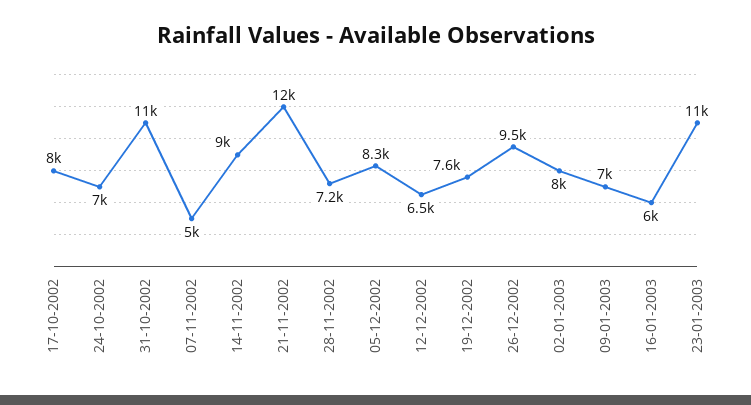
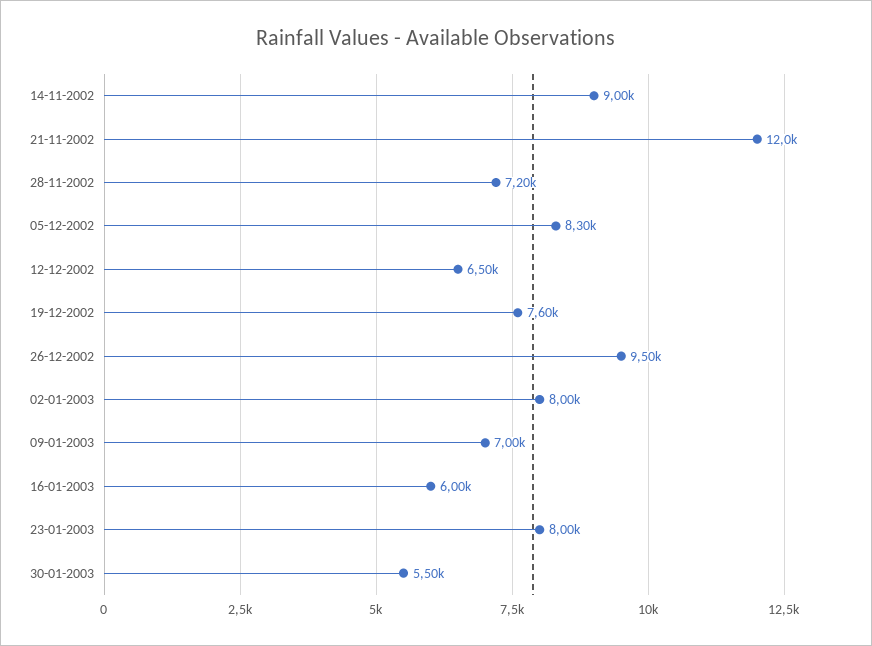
17-10-2002: 8000 -> none
24-10-2002: 7000 -> none
31-10-2002: 11000 -> none
07-11-2002: 5000 -> none
23-01-2003: 11000 -> 8000
30-01-2003: none -> 5500

